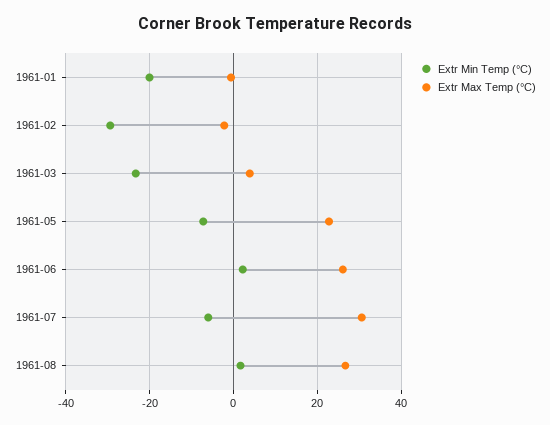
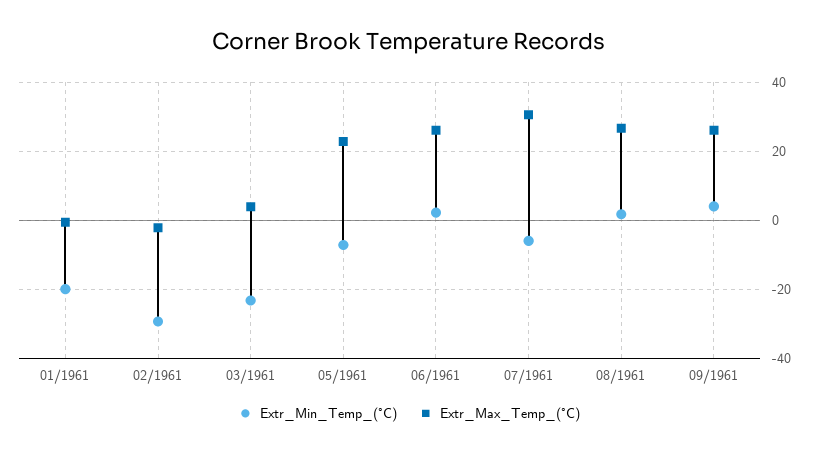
Extr Min Temp (°C), 09/1961: none -> 4
Extr Max Temp (°C), 09/1961: none -> 26

